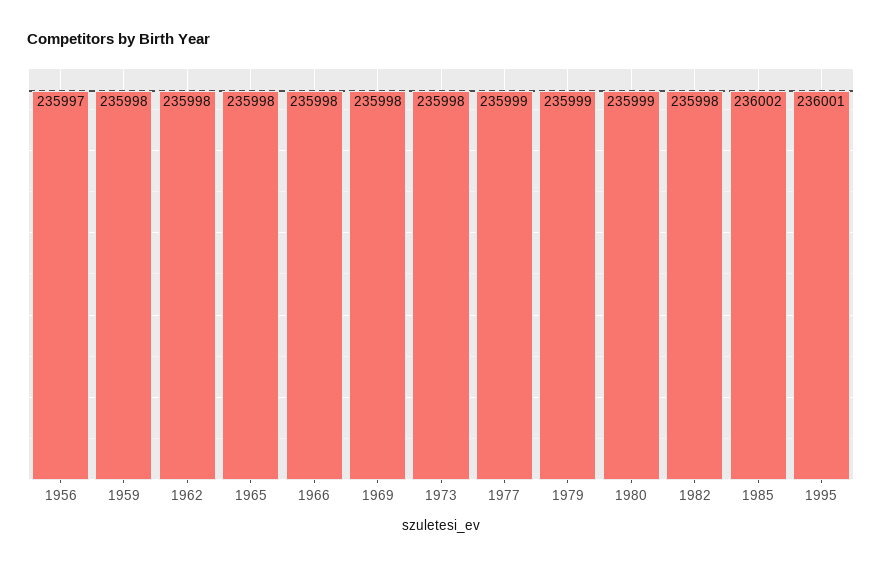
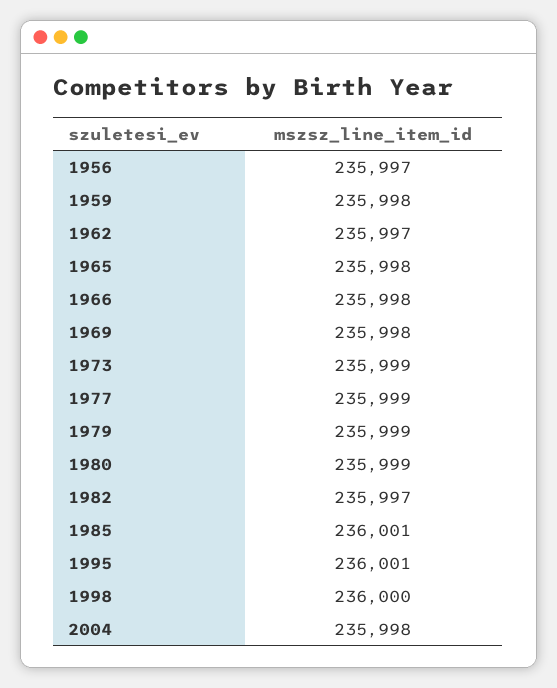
1962: 235998 -> 235997
1973: 235998 -> 235999
1982: 235998 -> 235997
1985: 236002 -> 236001
1998: none -> 236000
2004: none -> 235998

